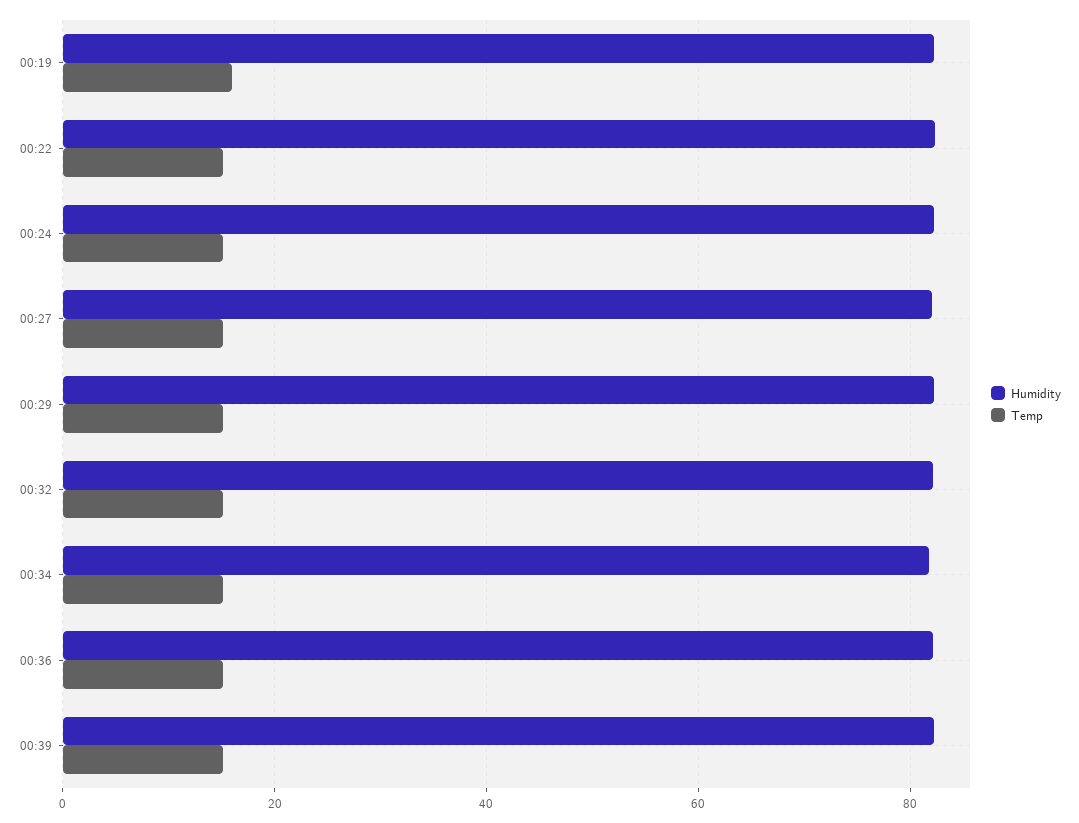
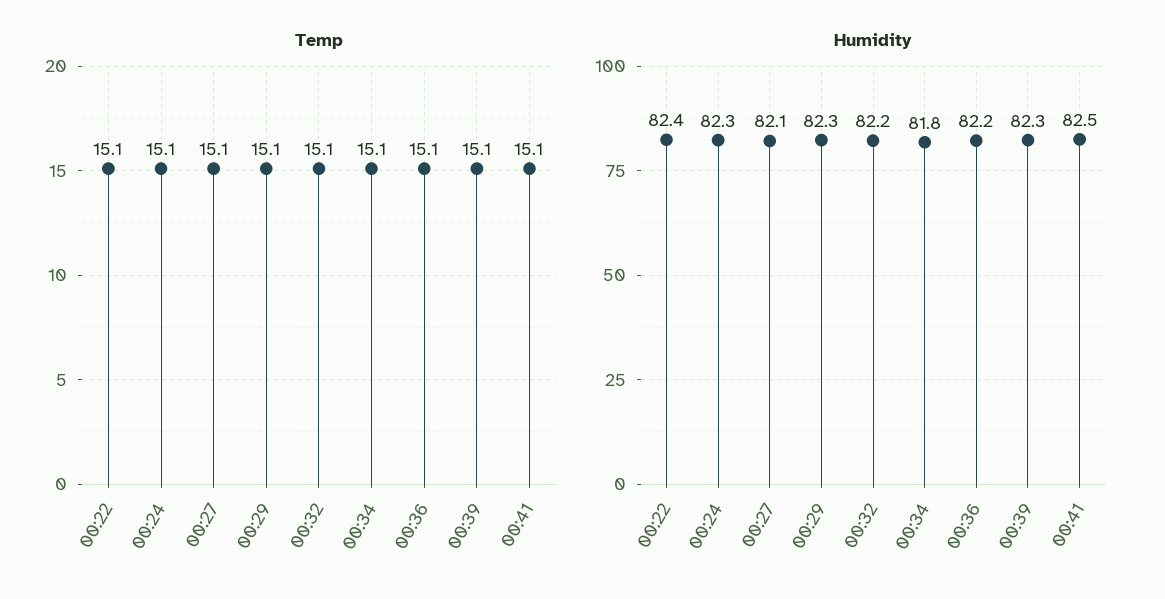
Humidity, 00:19: 82 -> none
Temp, 00:19: 16 -> none
Temp, 00:41: none -> 15.1
Humidity, 00:41: none -> 82.5

